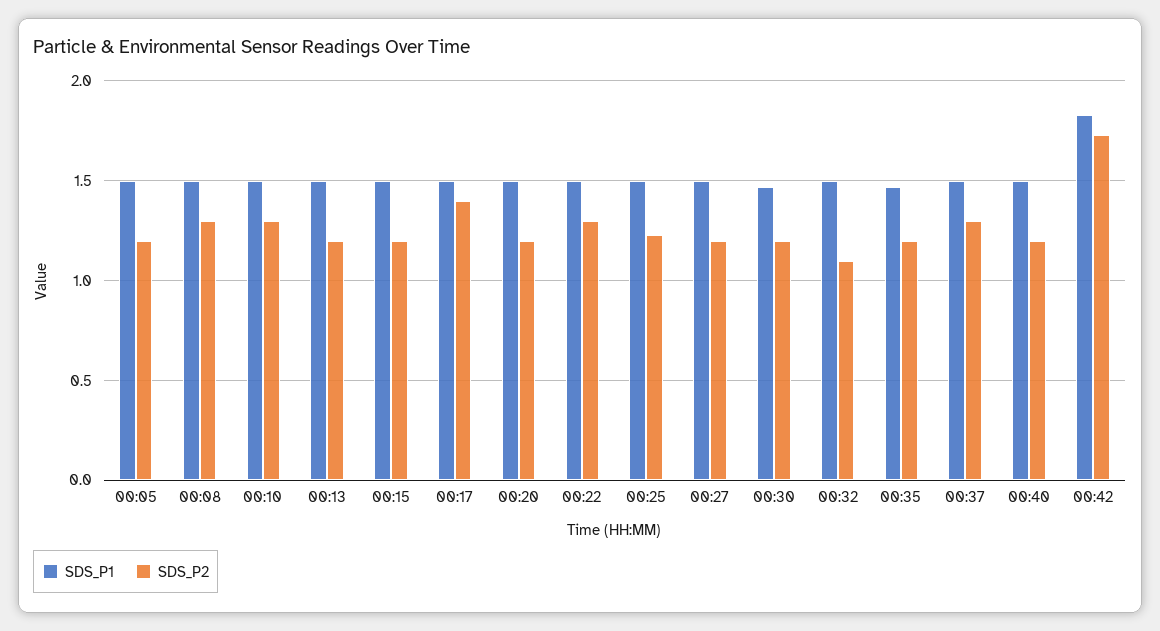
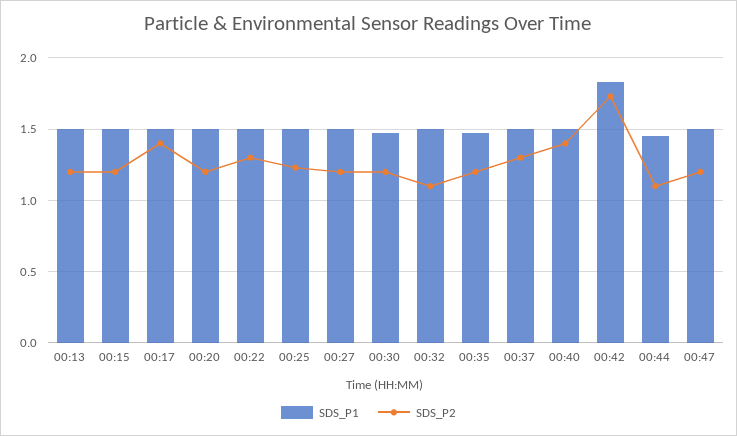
SDS_P1, 00:05: 1.5 -> none
SDS_P2, 00:05: 1.2 -> none
SDS_P1, 00:08: 1.5 -> none
SDS_P2, 00:08: 1.3 -> none
SDS_P1, 00:10: 1.5 -> none
SDS_P2, 00:10: 1.3 -> none
SDS_P2, 00:40: 1.2 -> 1.4
SDS_P1, 00:44: none -> 1.45
SDS_P2, 00:44: none -> 1.1
SDS_P1, 00:47: none -> 1.5
SDS_P2, 00:47: none -> 1.2

